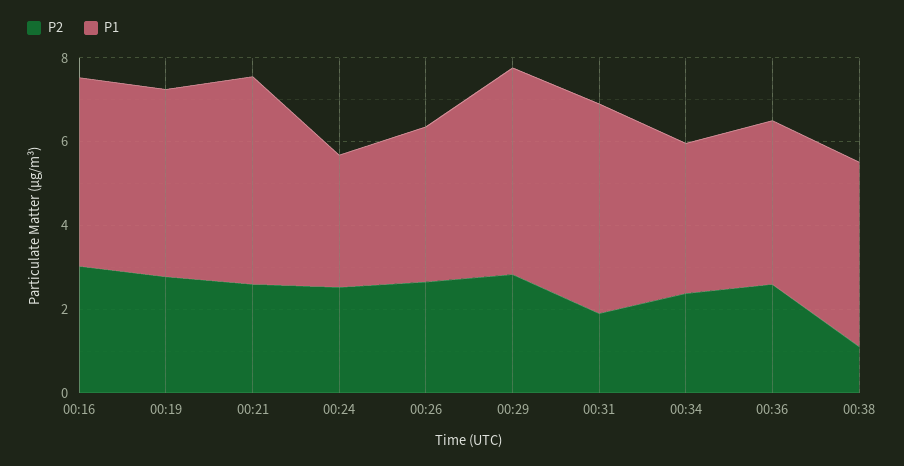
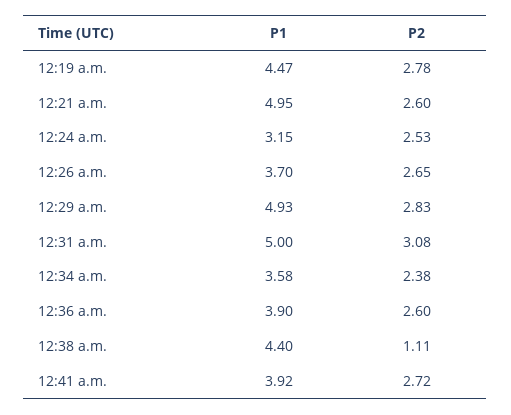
P2, 00:16: 3 -> none
P1, 00:16: 4.5 -> none
P2, 00:31: 2 -> 3.08
P1, 12:41 a.m.: none -> 3.92
P2, 12:41 a.m.: none -> 2.72

